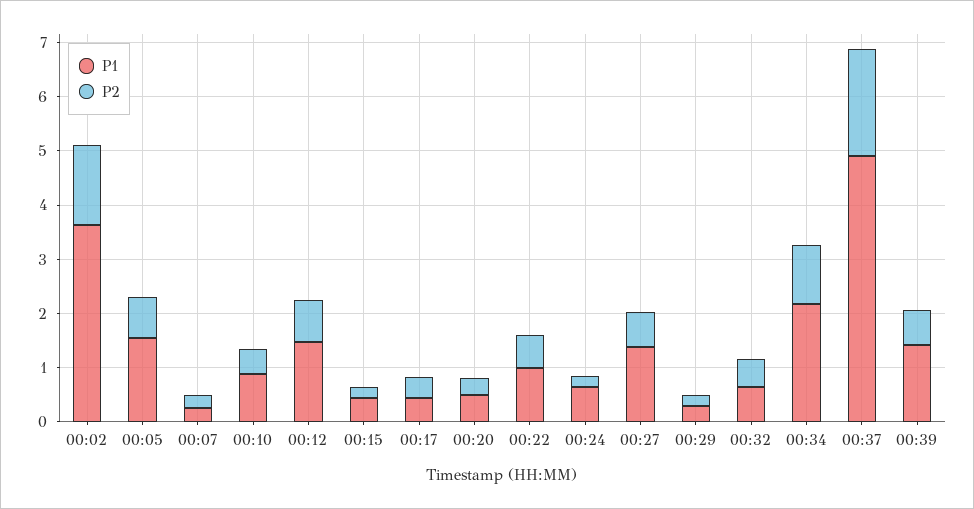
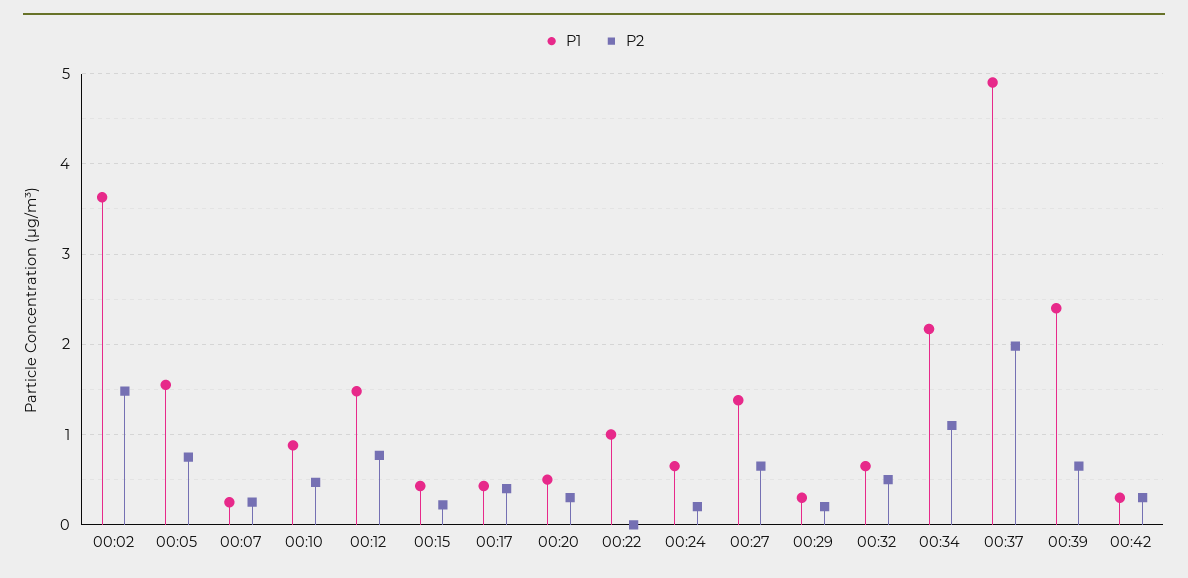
P2, 00:22: 0.6 -> 0
P1, 00:39: 1.4 -> 2.4
P1, 00:42: none -> 0.3
P2, 00:42: none -> 0.3

